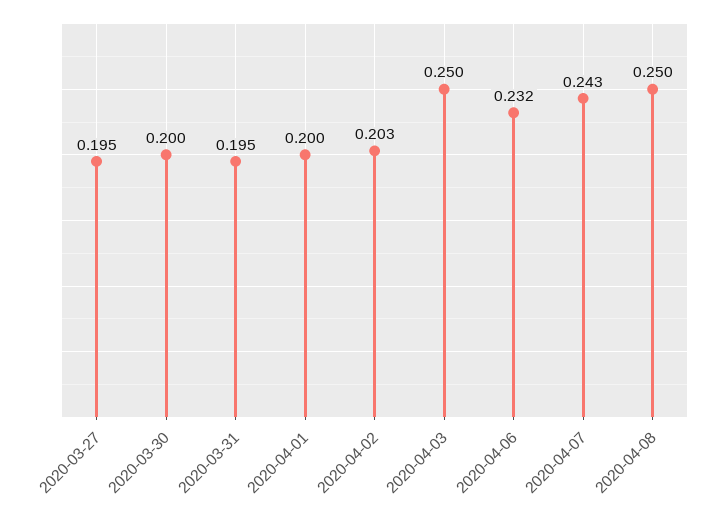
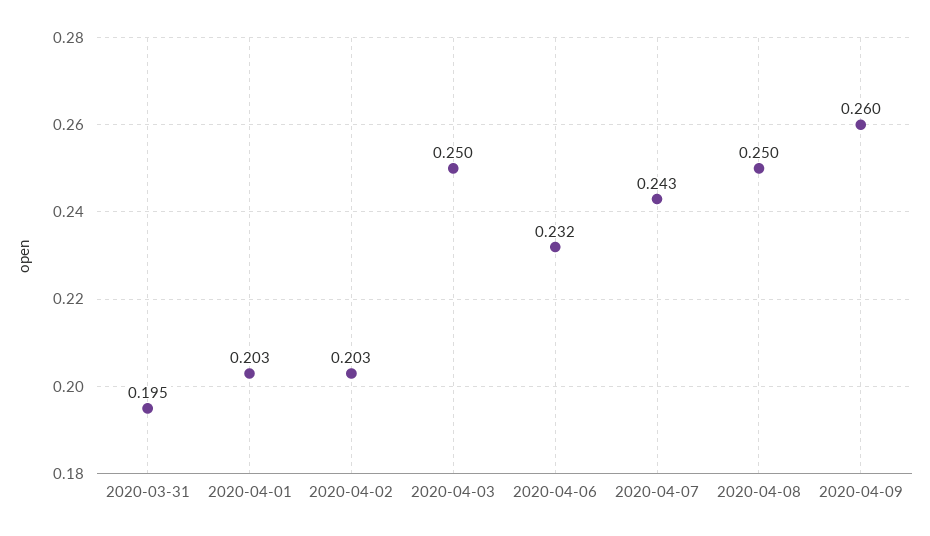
2020-03-27: 0.195 -> none
2020-03-30: 0.2 -> none
2020-04-01: 0.2 -> 0.203
2020-04-09: none -> 0.26

